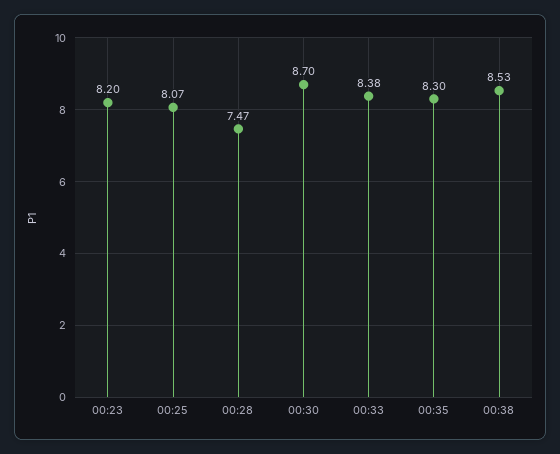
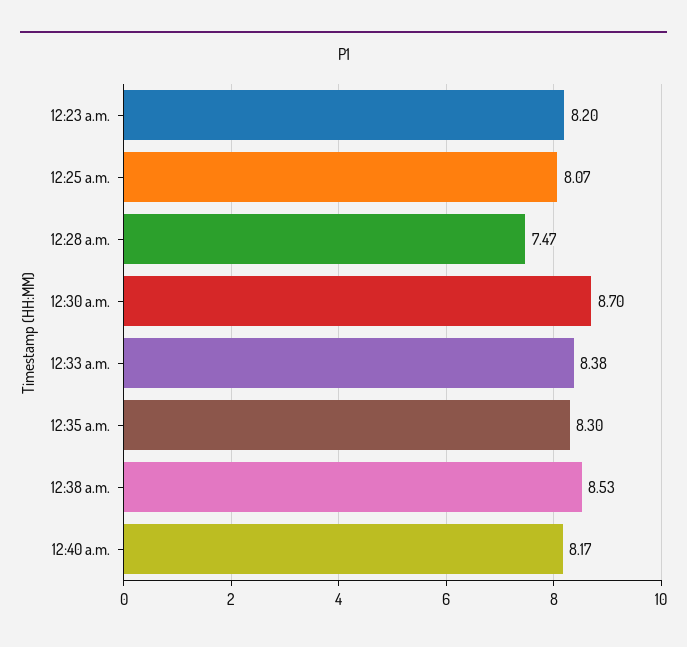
12:40 a.m.: none -> 8.17

